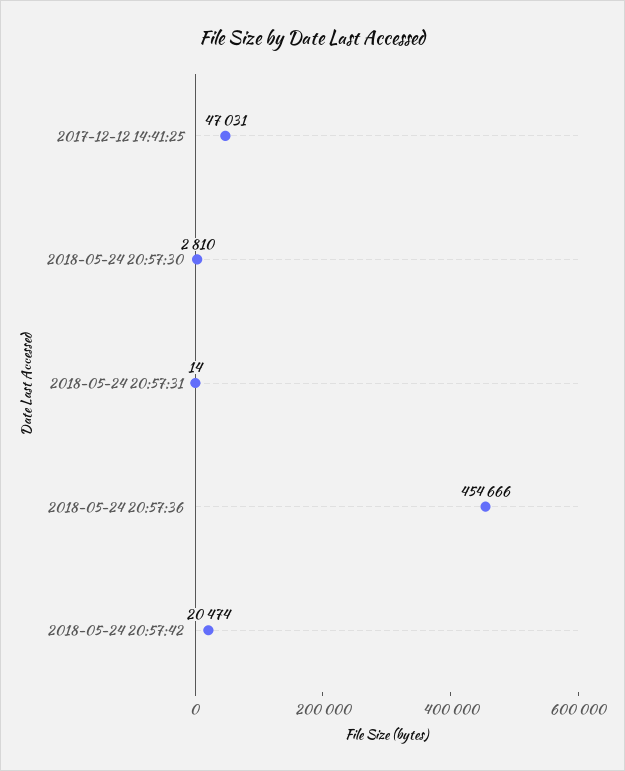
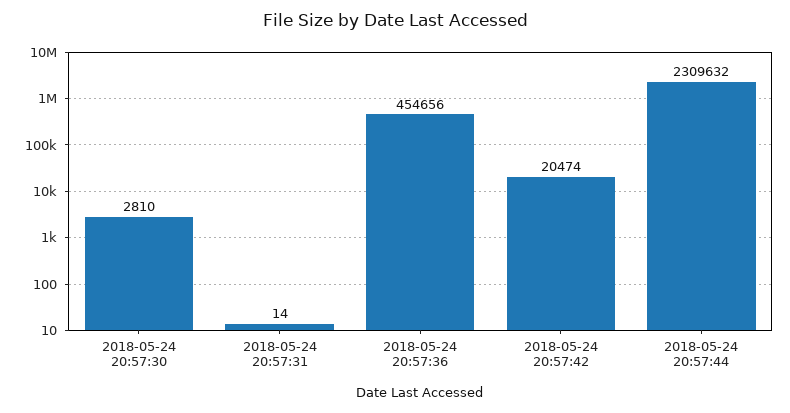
2017-12-12 14:41:25: 47031 -> none
2018-05-24 20:57:36: 454666 -> 454656
2018-05-24 20:57:44: none -> 2309632

